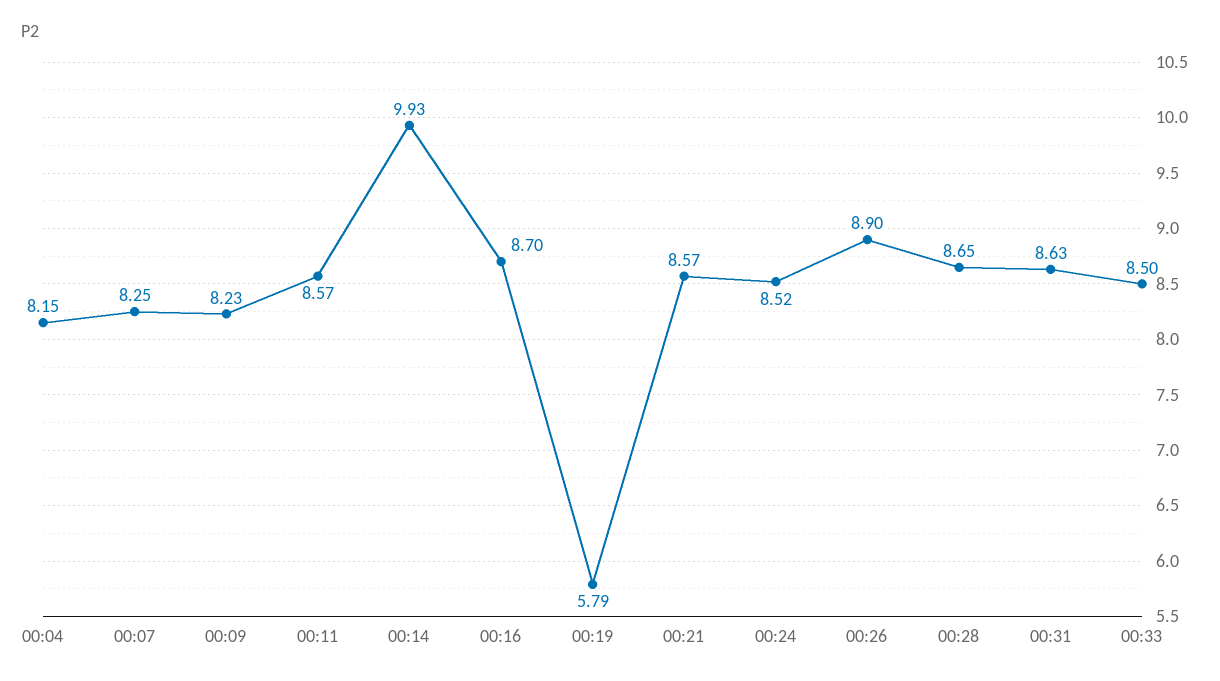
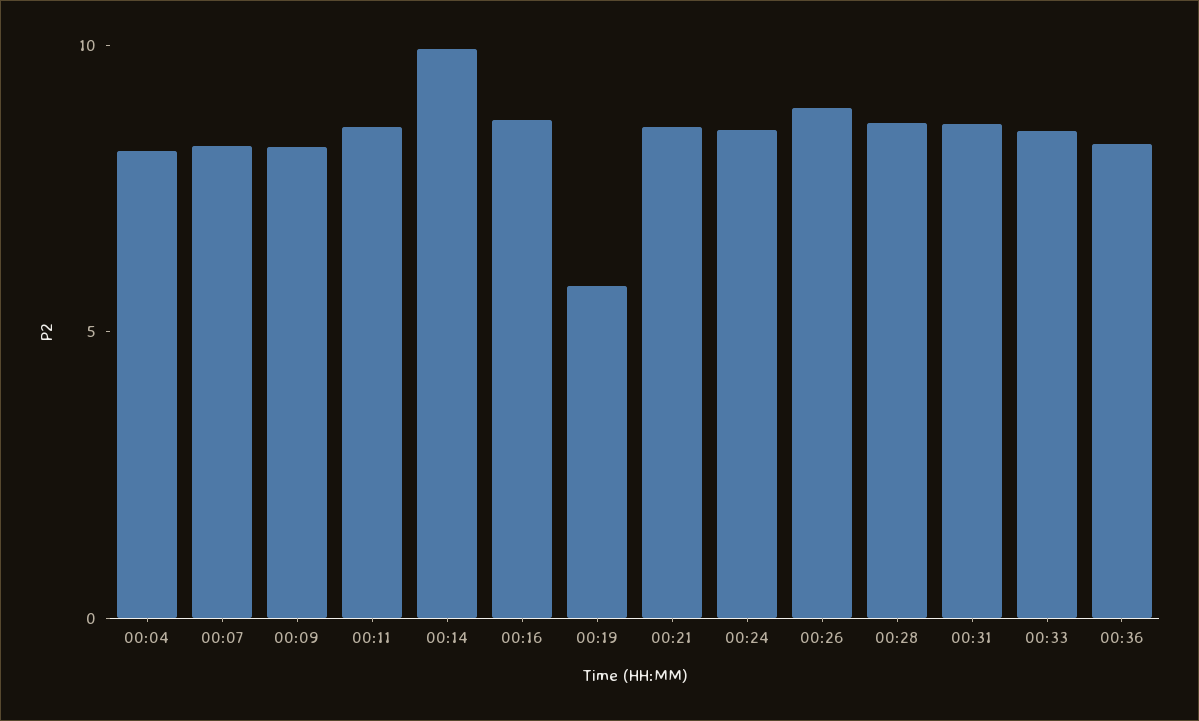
00:36: none -> 8

